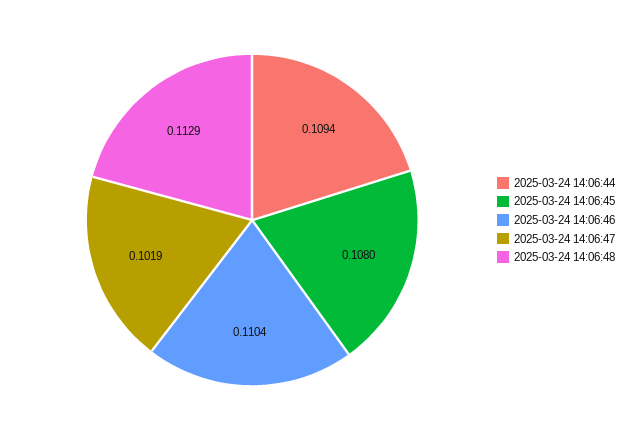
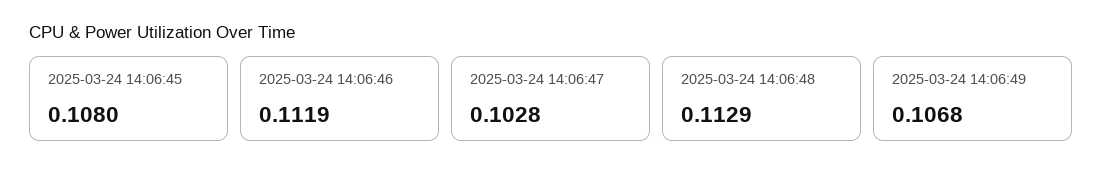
2025-03-24 14:06:44: 0.1094 -> none
2025-03-24 14:06:46: 0.1104 -> 0.1119
2025-03-24 14:06:47: 0.1019 -> 0.1028
2025-03-24 14:06:49: none -> 0.1068

